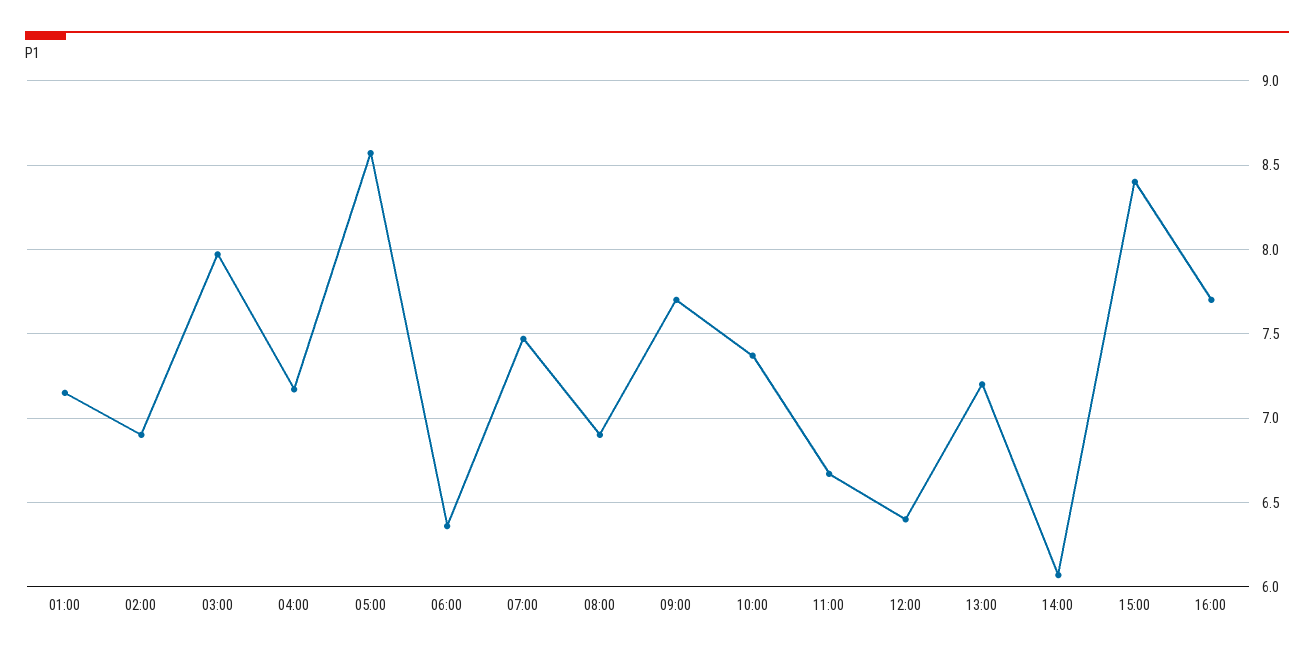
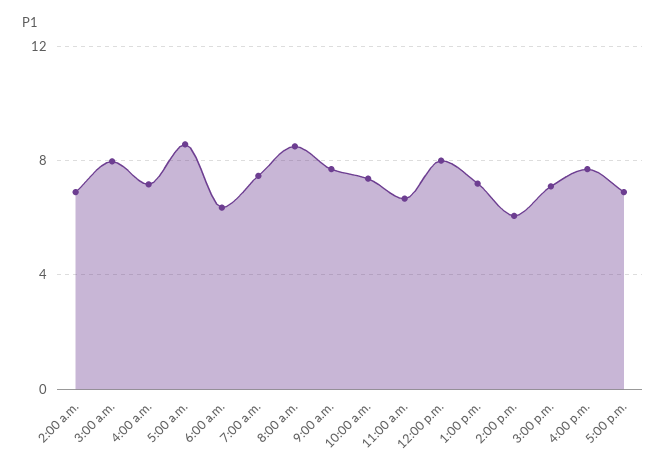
01:00: 7.15 -> none
08:00: 6.9 -> 8.5
12:00: 6.4 -> 8
15:00: 8.4 -> 7
5:00 p.m.: none -> 7

